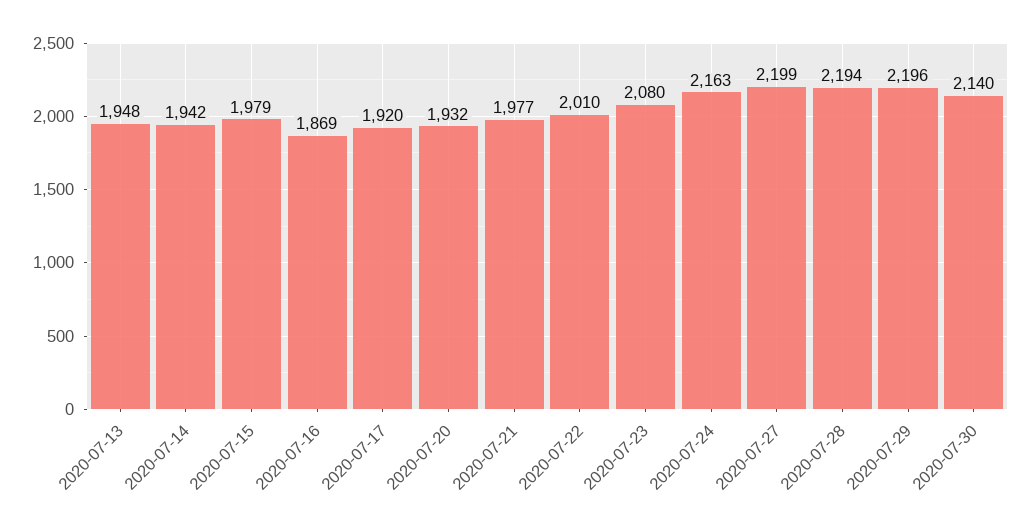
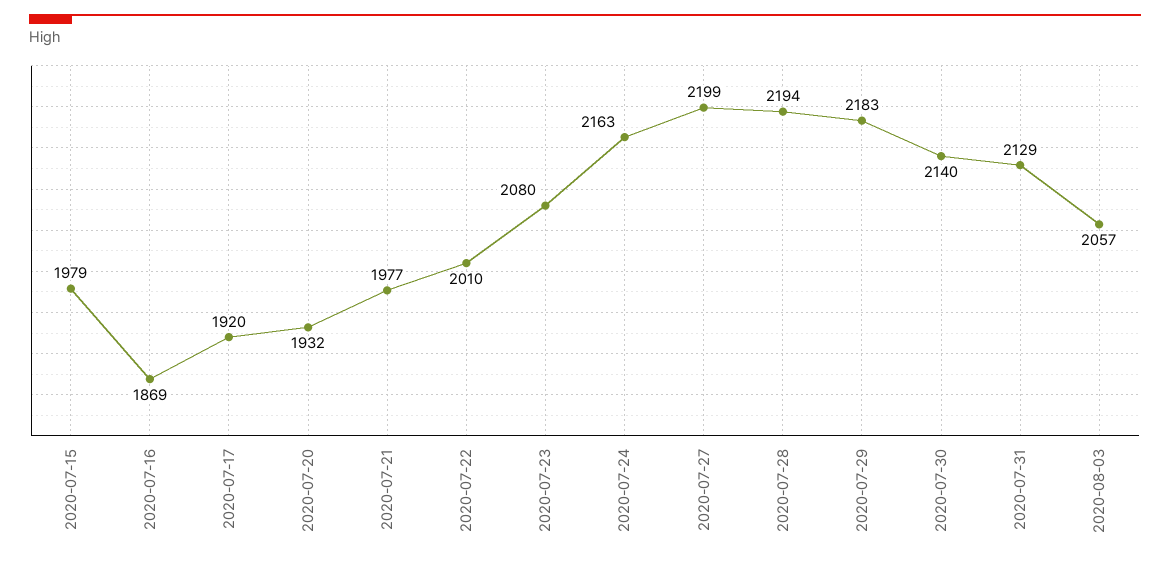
2020-07-13: 1948 -> none
2020-07-14: 1942 -> none
2020-07-29: 2196 -> 2183
2020-07-31: none -> 2129
2020-08-03: none -> 2057

